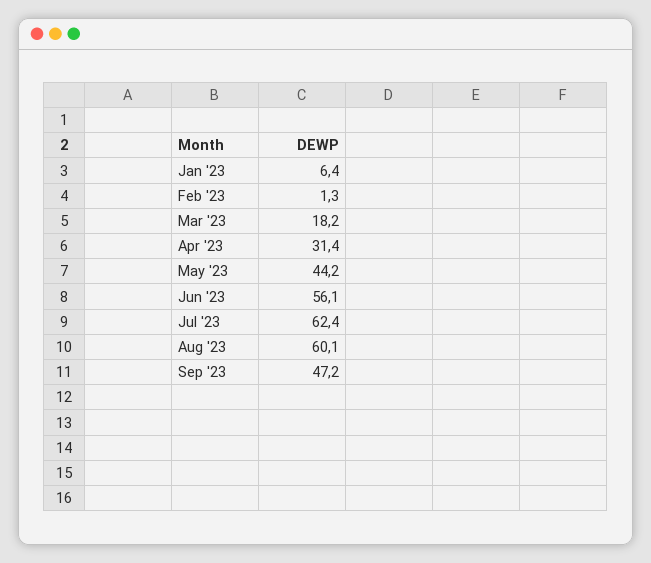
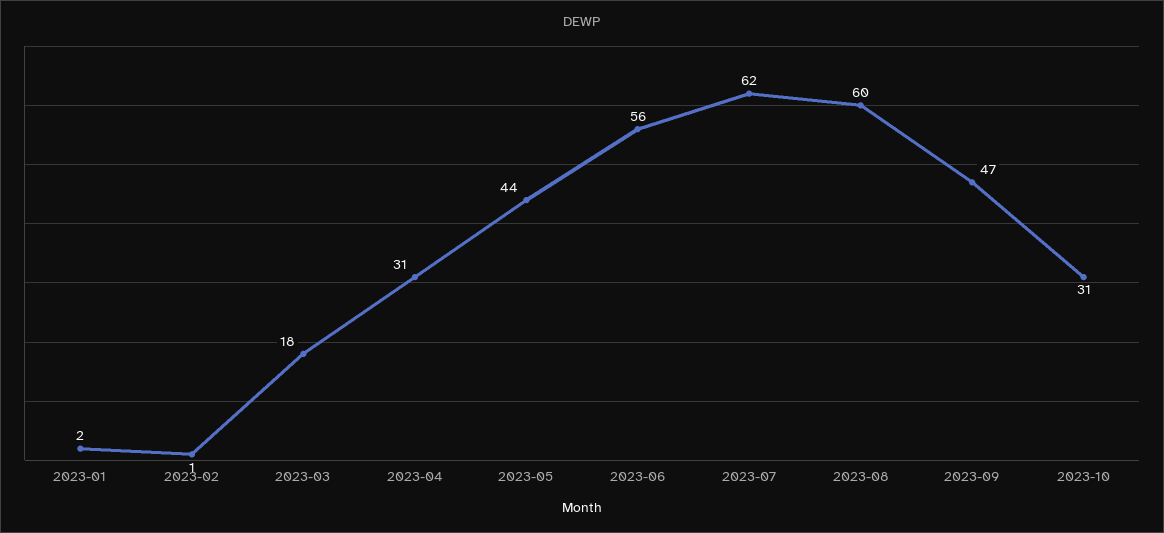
Jan '23: 6.4 -> 2
2023-10: none -> 31

